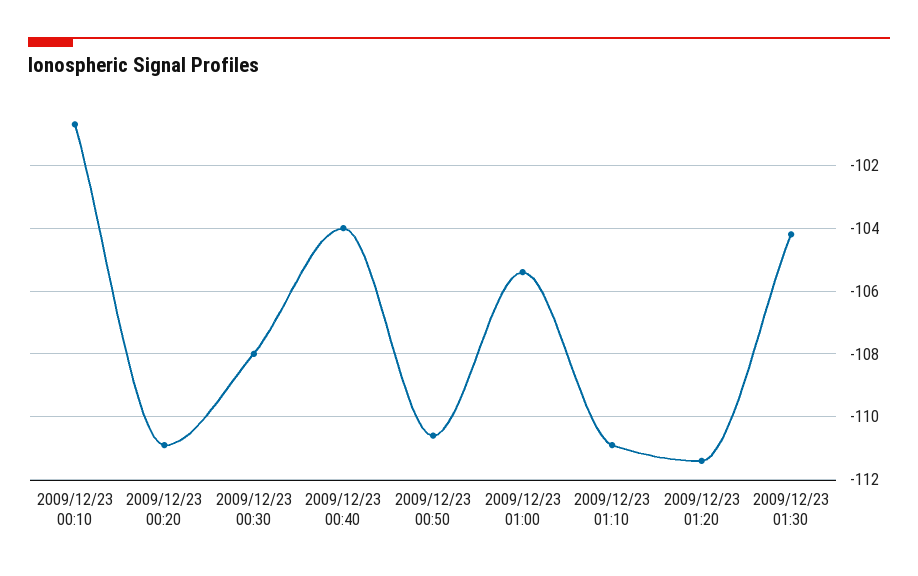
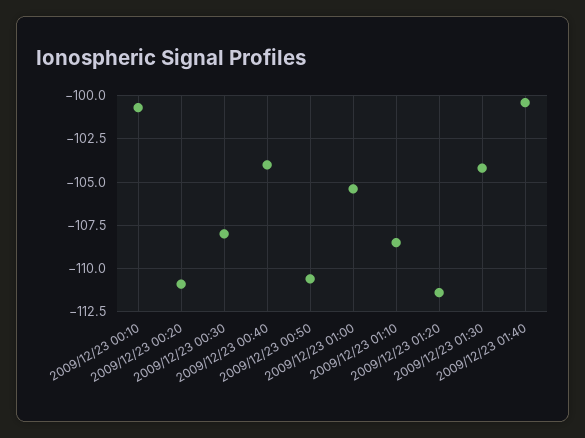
2009/12/23 01:10: -111 -> -108.5
2009/12/23 01:40: none -> -100.5

